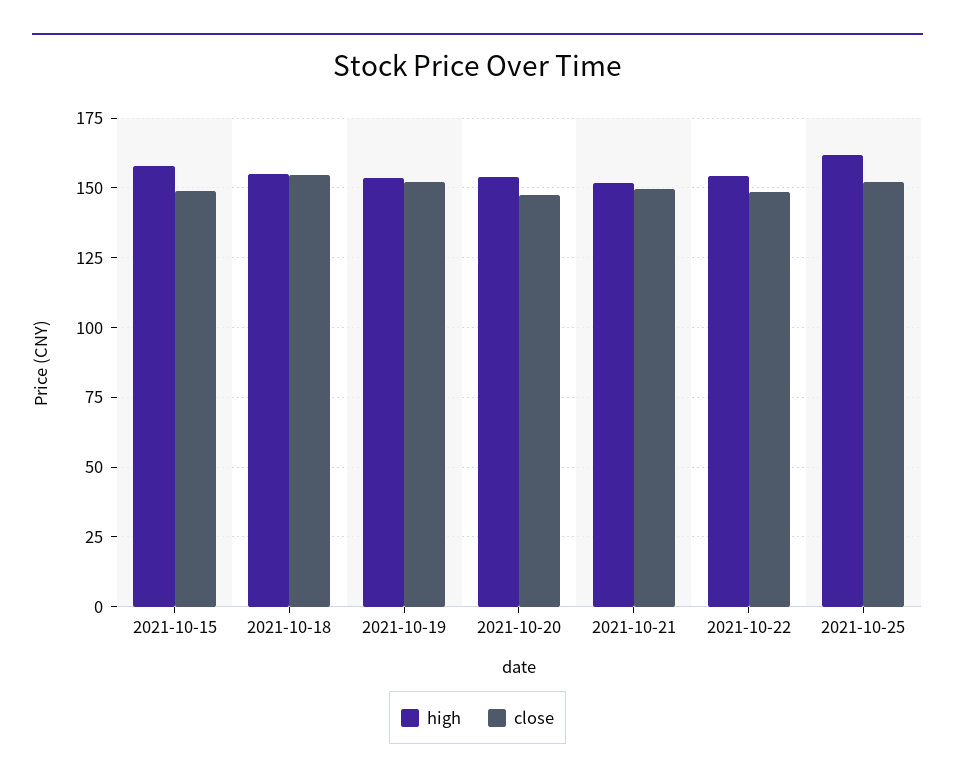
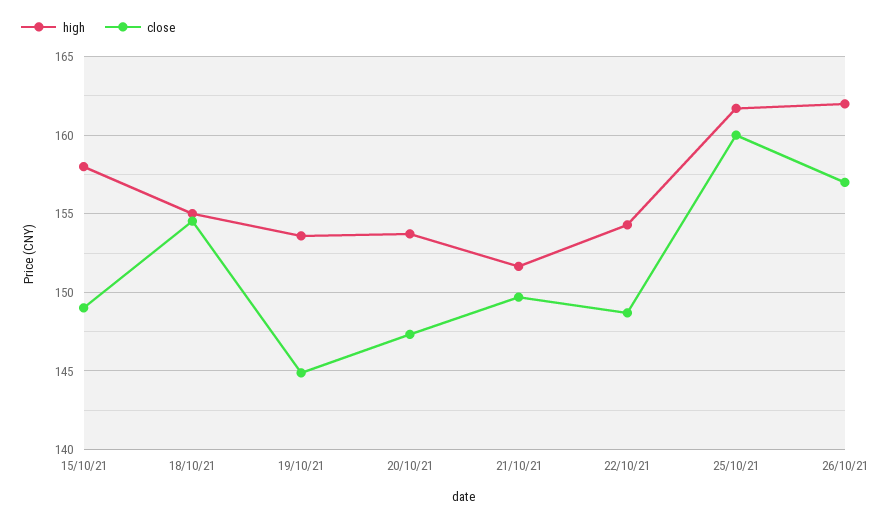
close, 2021-10-19: 152.5 -> 145
close, 2021-10-25: 152.5 -> 160
high, 26/10/21: none -> 162
close, 26/10/21: none -> 157

